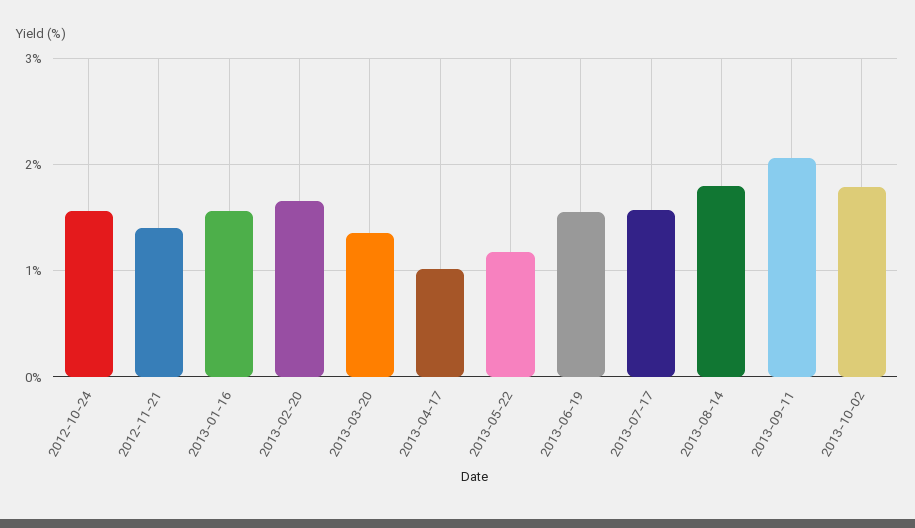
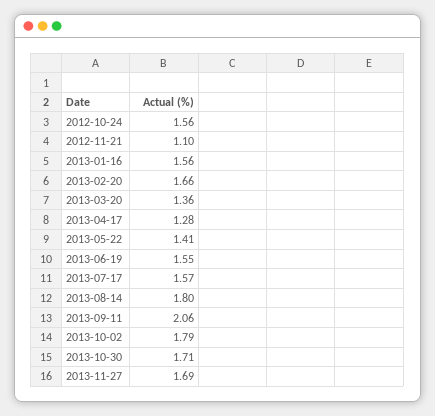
2012-11-21: 1.4 -> 1.1
2013-04-17: 1 -> 1.28
2013-05-22: 1.2 -> 1.41
2013-10-30: none -> 1.71
2013-11-27: none -> 1.69

